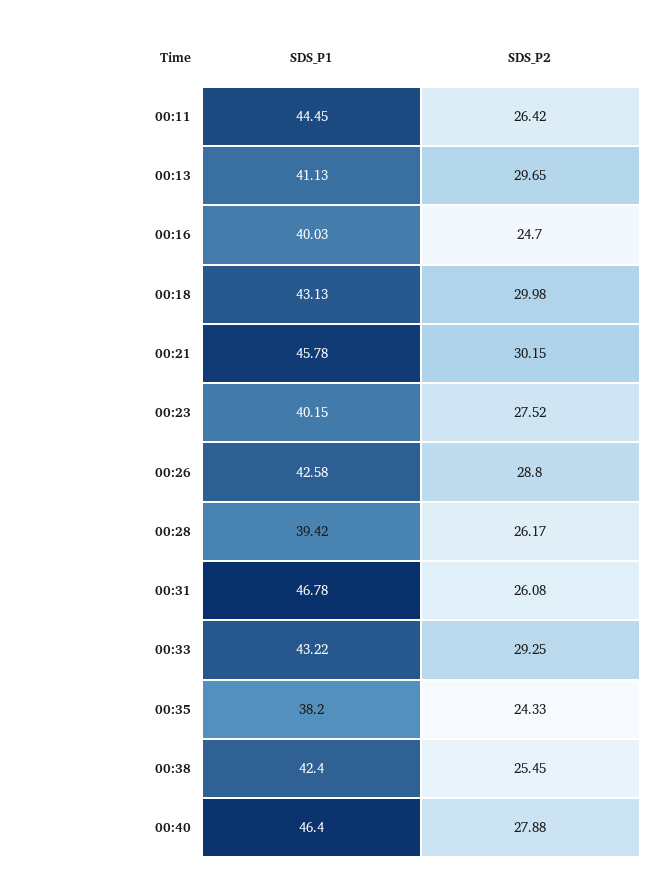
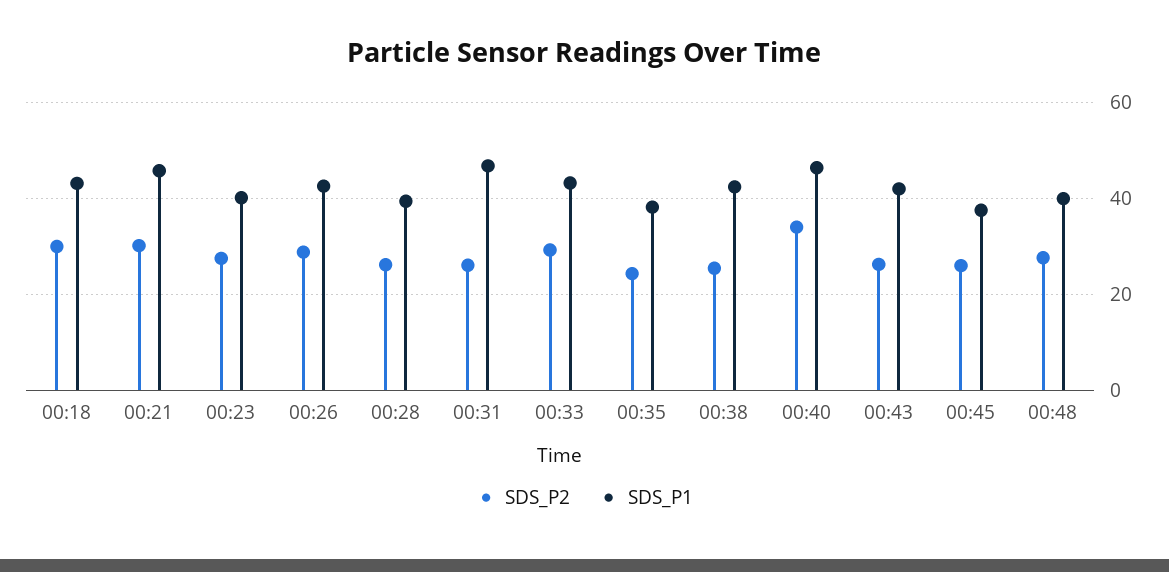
SDS_P1, 00:11: 44.45 -> none
SDS_P2, 00:11: 26.42 -> none
SDS_P1, 00:13: 41.13 -> none
SDS_P2, 00:13: 29.65 -> none
SDS_P1, 00:16: 40.03 -> none
SDS_P2, 00:16: 24.7 -> none
SDS_P2, 00:40: 27.88 -> 34
SDS_P2, 00:43: none -> 26
SDS_P1, 00:43: none -> 42
SDS_P2, 00:45: none -> 26
SDS_P1, 00:45: none -> 38
SDS_P2, 00:48: none -> 28
SDS_P1, 00:48: none -> 40

